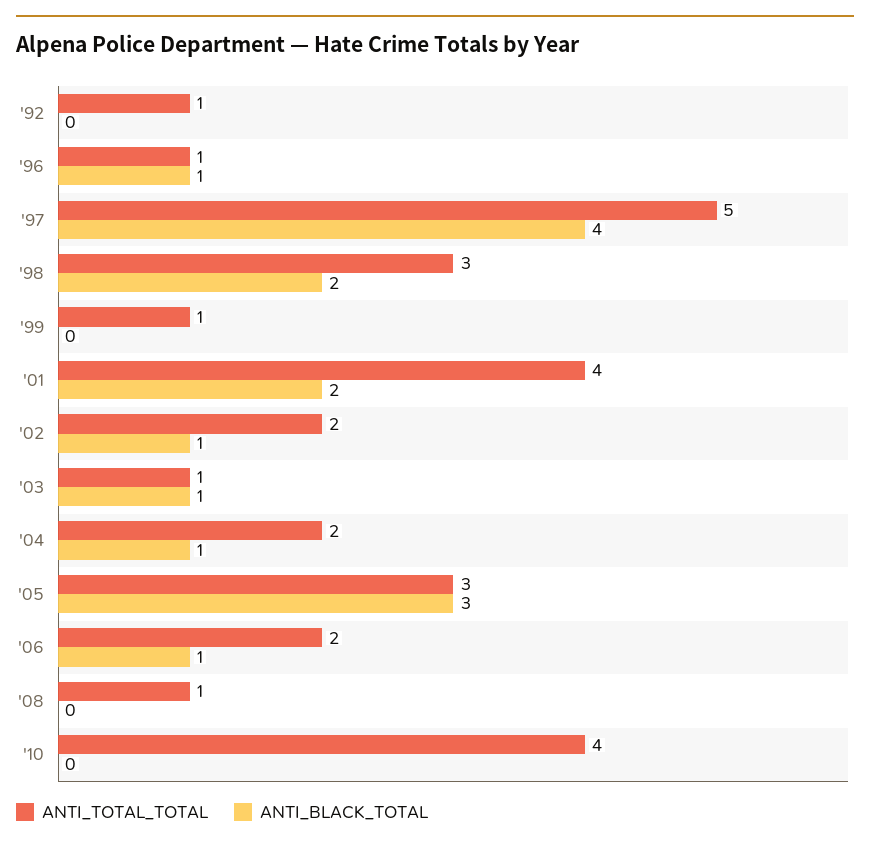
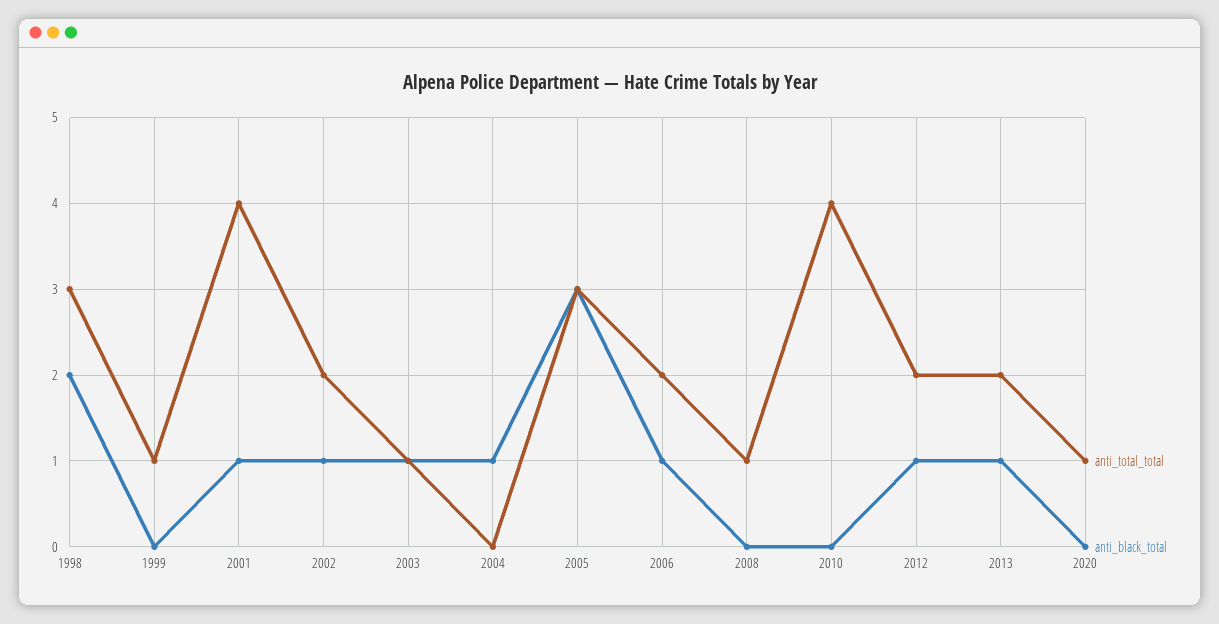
ANTI_TOTAL_TOTAL, '92: 1 -> none
ANTI_BLACK_TOTAL, '92: 0 -> none
ANTI_TOTAL_TOTAL, '96: 1 -> none
ANTI_BLACK_TOTAL, '96: 1 -> none
ANTI_TOTAL_TOTAL, '97: 5 -> none
ANTI_BLACK_TOTAL, '97: 4 -> none
ANTI_BLACK_TOTAL, '01: 2 -> 1
ANTI_TOTAL_TOTAL, '04: 2 -> 0
ANTI_TOTAL_TOTAL, 2012: none -> 2
ANTI_BLACK_TOTAL, 2012: none -> 1
ANTI_TOTAL_TOTAL, 2013: none -> 2
ANTI_BLACK_TOTAL, 2013: none -> 1
ANTI_TOTAL_TOTAL, 2020: none -> 1
ANTI_BLACK_TOTAL, 2020: none -> 0

